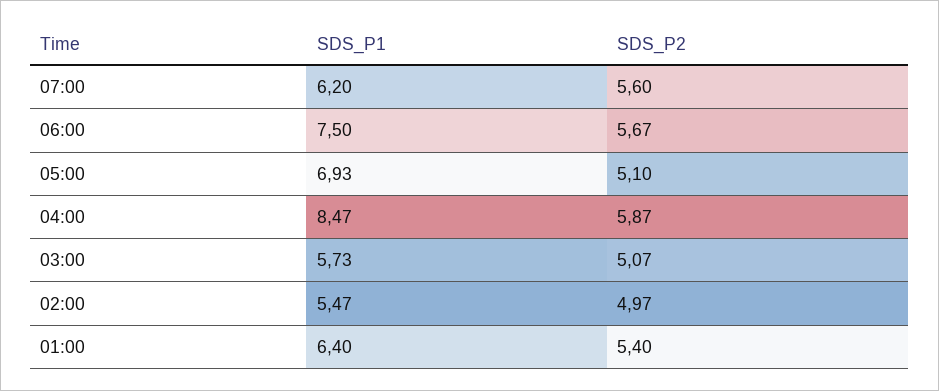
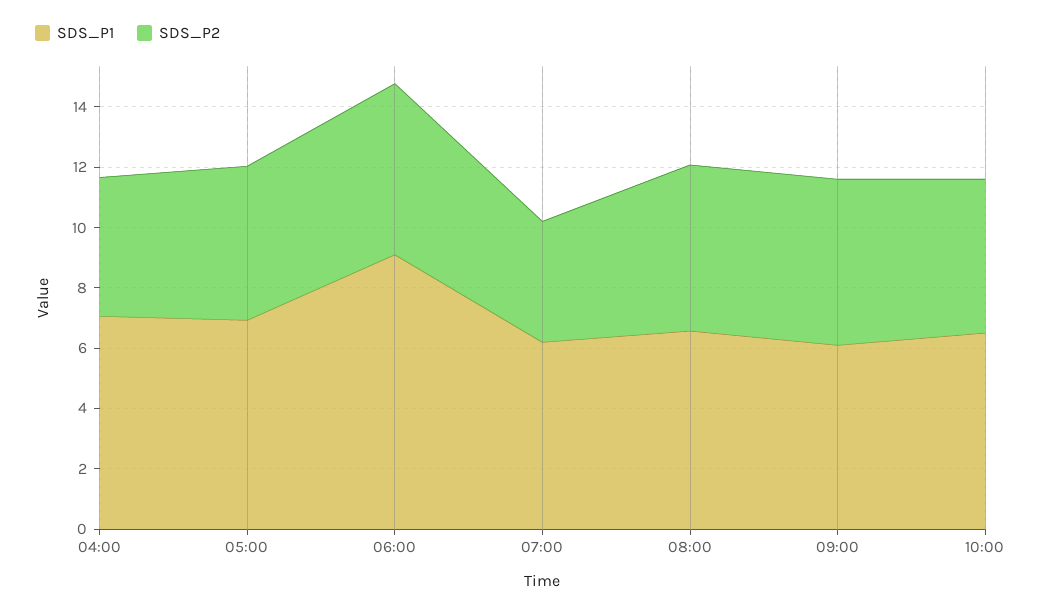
SDS_P2, 07:00: 5.6 -> 4
SDS_P1, 06:00: 7.5 -> 9
SDS_P1, 04:00: 8.47 -> 7
SDS_P2, 04:00: 5.87 -> 4.5
SDS_P1, 03:00: 5.73 -> none
SDS_P2, 03:00: 5.07 -> none
SDS_P1, 02:00: 5.47 -> none
SDS_P2, 02:00: 4.97 -> none
SDS_P1, 01:00: 6.4 -> none
SDS_P2, 01:00: 5.4 -> none
SDS_P1, 08:00: none -> 6.5
SDS_P2, 08:00: none -> 5.5
SDS_P1, 09:00: none -> 6
SDS_P2, 09:00: none -> 5.5
SDS_P1, 10:00: none -> 6.5
SDS_P2, 10:00: none -> 5

